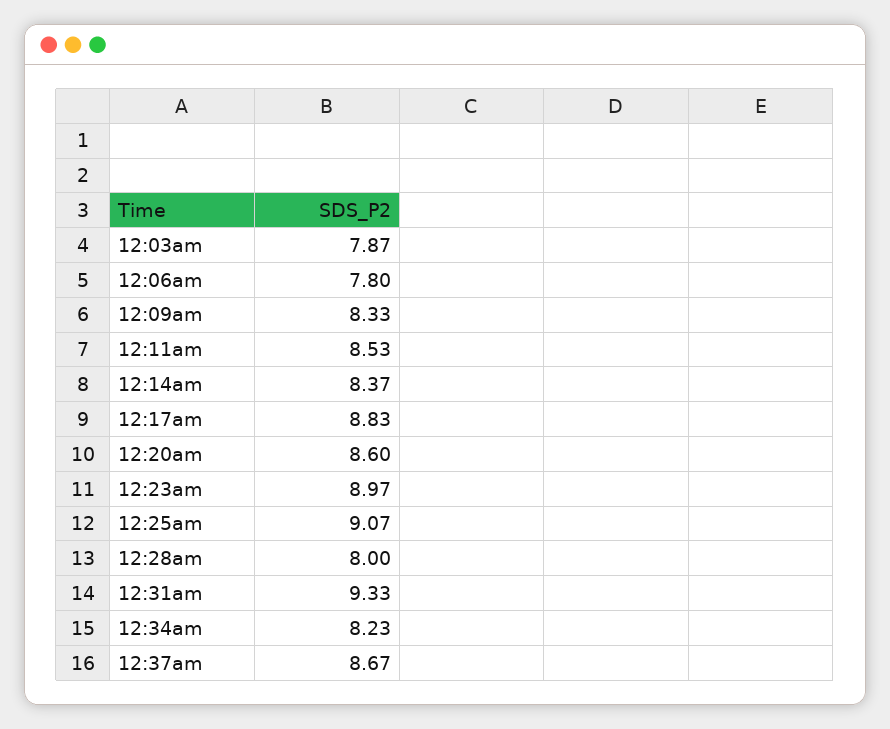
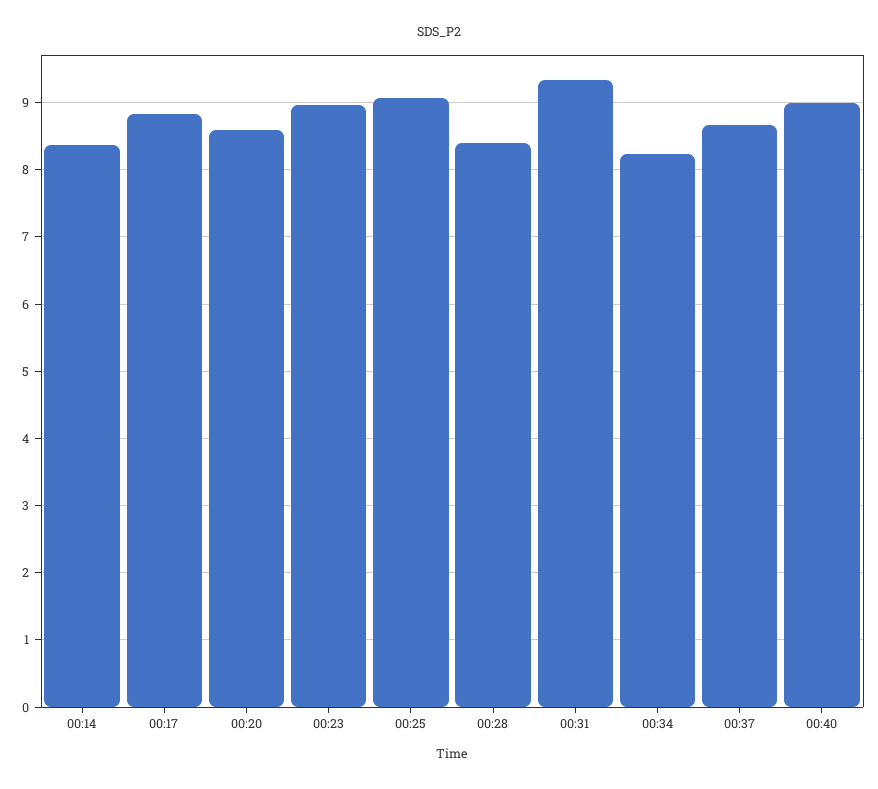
12:03am: 7.87 -> none
12:06am: 7.8 -> none
12:09am: 8.33 -> none
12:11am: 8.53 -> none
12:28am: 8 -> 8.4
00:40: none -> 9

